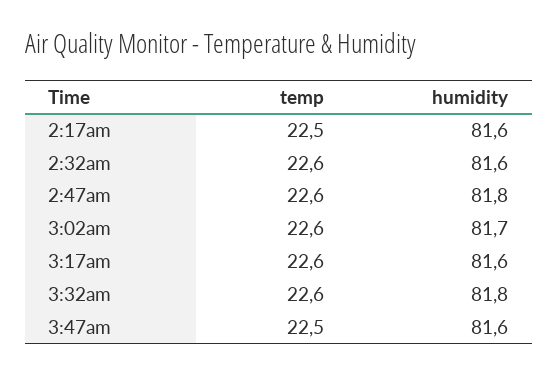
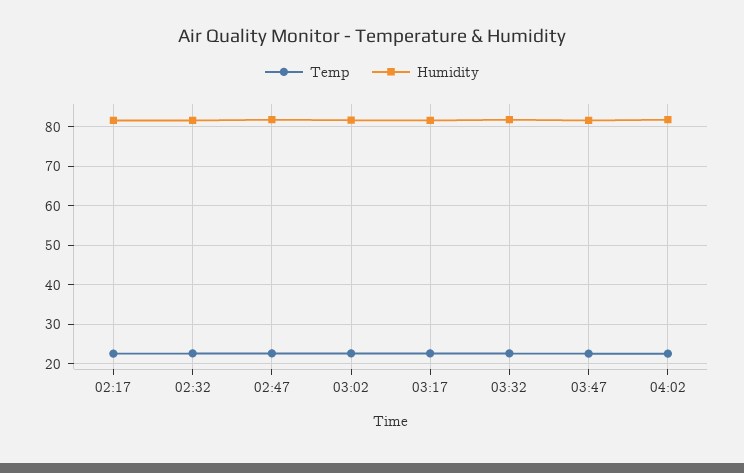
temp, 04:02: none -> 22
humidity, 04:02: none -> 82

